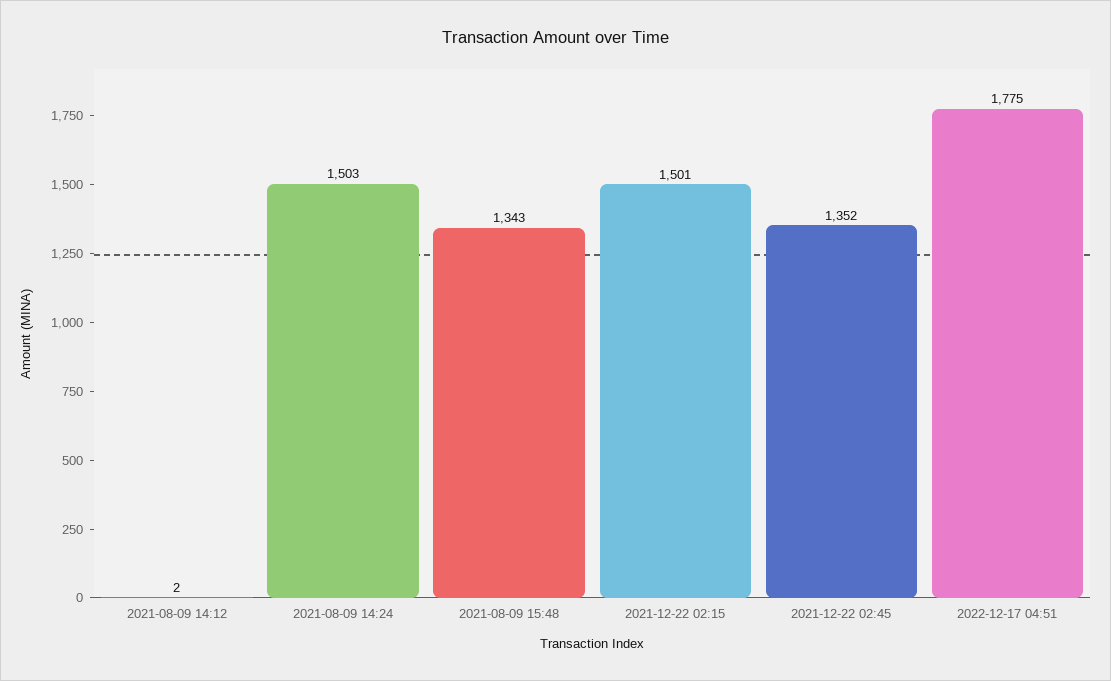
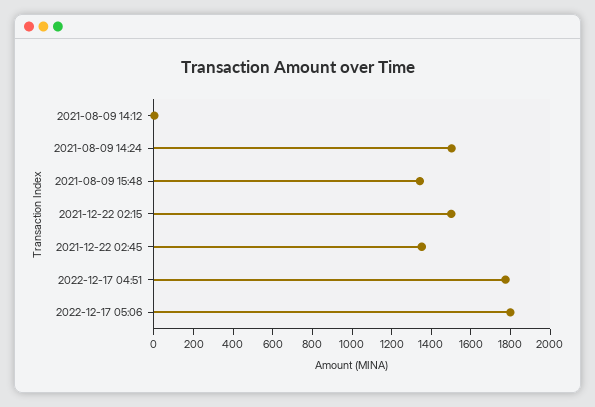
2022-12-17 05:06: none -> 1800

